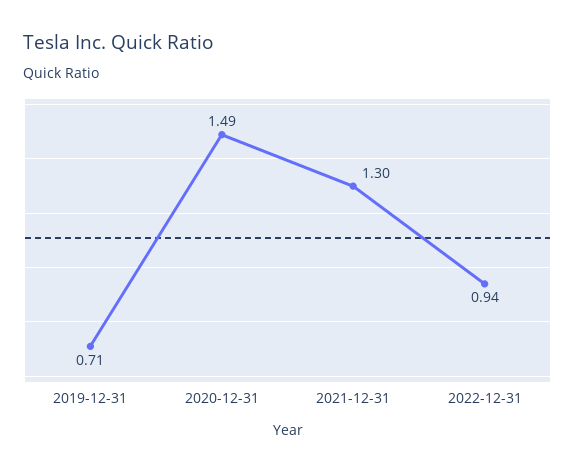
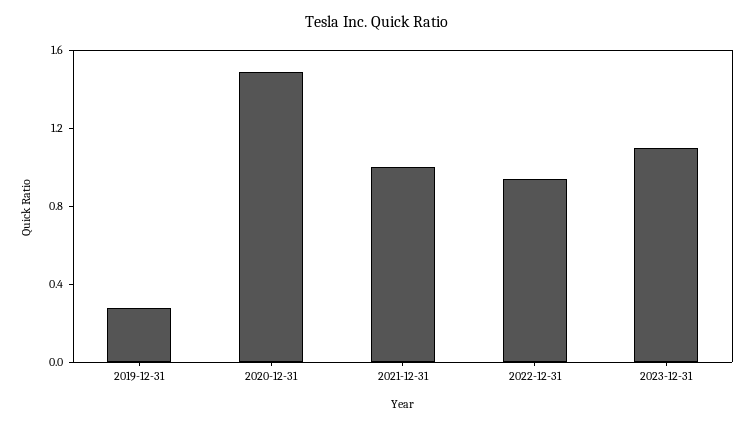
2019-12-31: 0.71 -> 0.3
2021-12-31: 1.3 -> 1
2023-12-31: none -> 1.1

